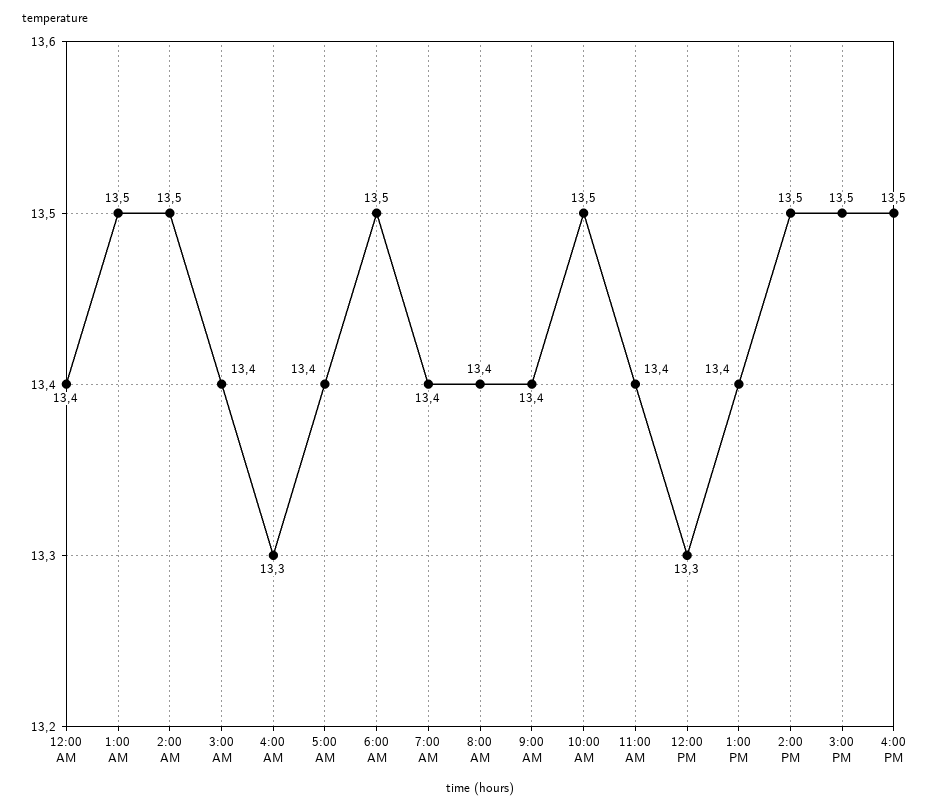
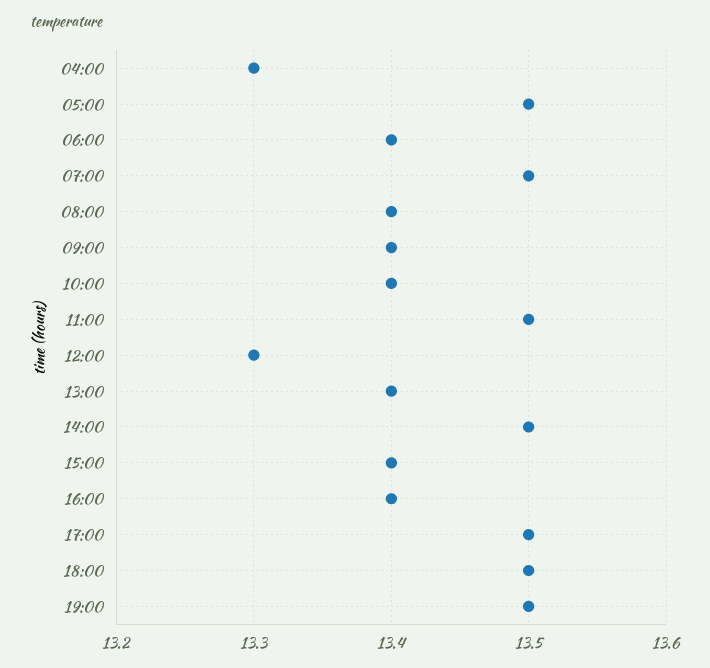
12:00 AM: 13.4 -> none
1:00 AM: 13.5 -> none
2:00 AM: 13.5 -> none
3:00 AM: 13.4 -> none
5:00 AM: 13.4 -> 13.5
6:00 AM: 13.5 -> 13.4
7:00 AM: 13.4 -> 13.5
10:00 AM: 13.5 -> 13.4
11:00 AM: 13.4 -> 13.5
3:00 PM: 13.5 -> 13.4
4:00 PM: 13.5 -> 13.4
17:00: none -> 13.5
18:00: none -> 13.5
19:00: none -> 13.5

